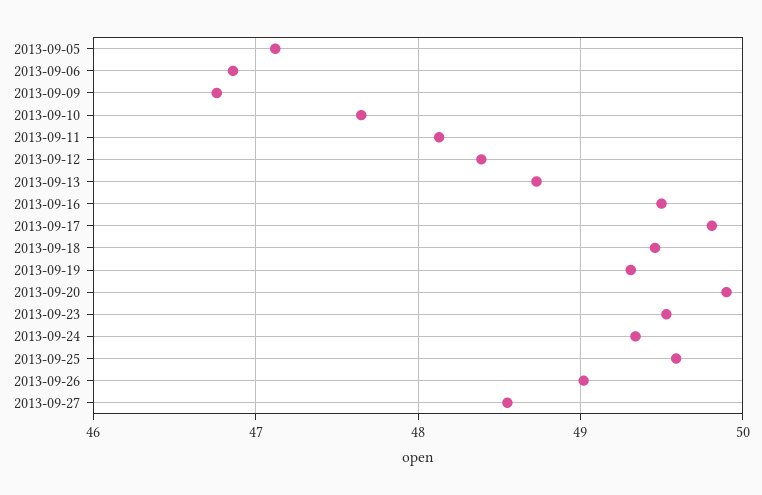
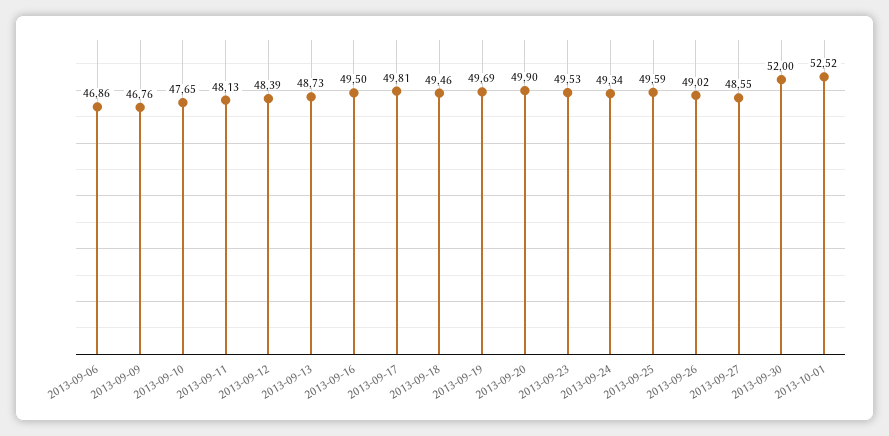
2013-09-05: 47.1 -> none
2013-09-19: 49.3 -> 49.69
2013-09-30: none -> 52
2013-10-01: none -> 52.52

